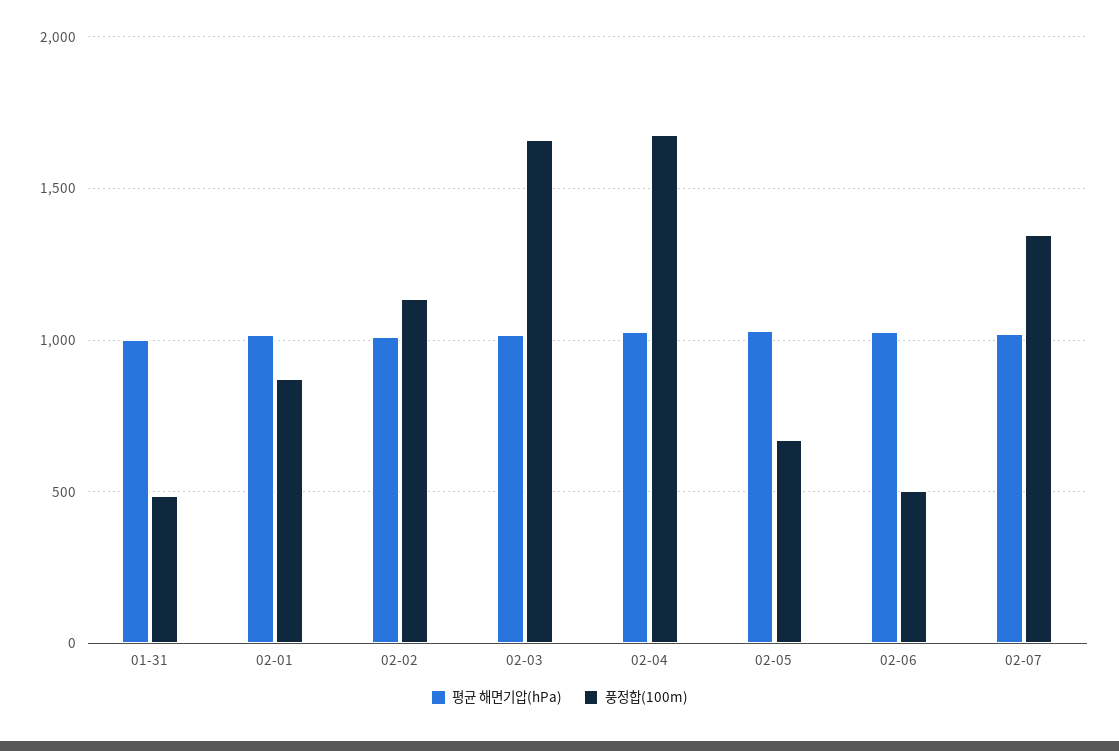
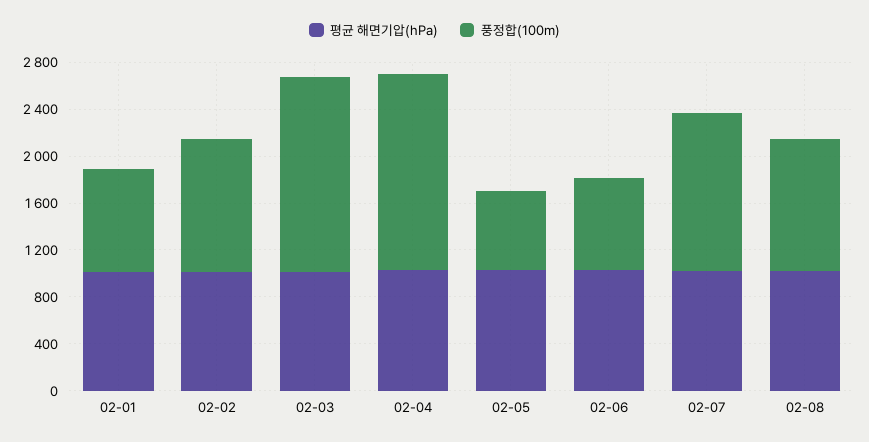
평균 해면기압(hPa), 01-31: 1000 -> none
풍정합(100m), 01-31: 500 -> none
풍정합(100m), 02-06: 500 -> 800
평균 해면기압(hPa), 02-08: none -> 1000
풍정합(100m), 02-08: none -> 1100

